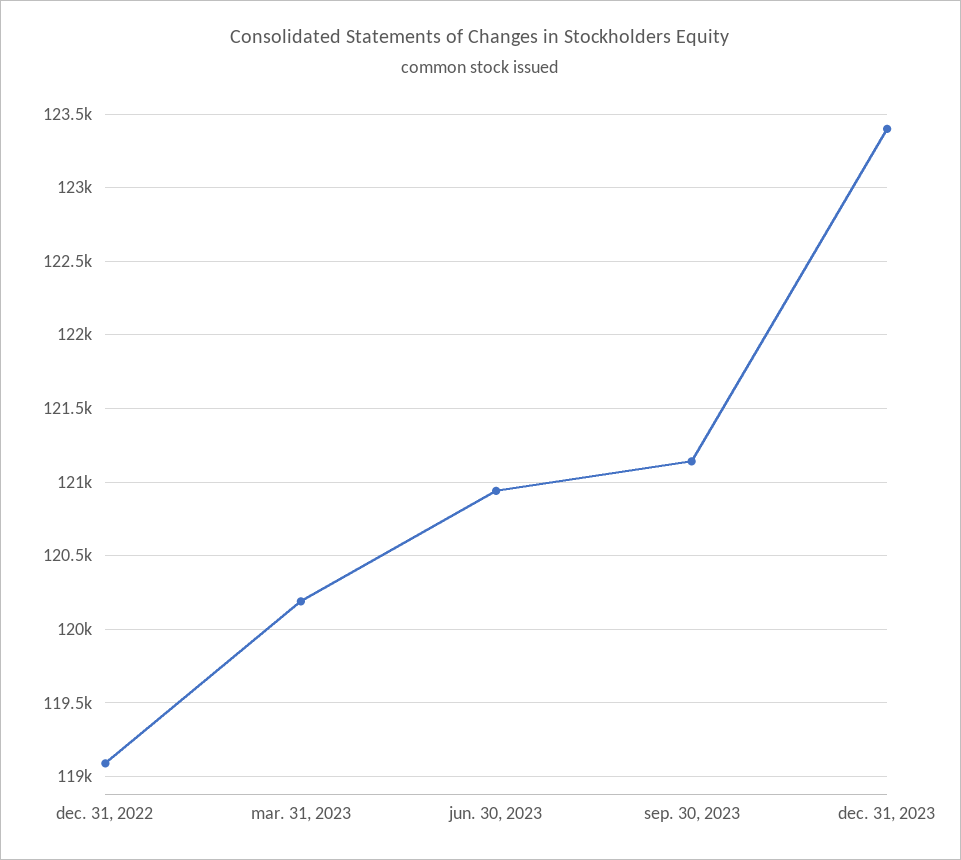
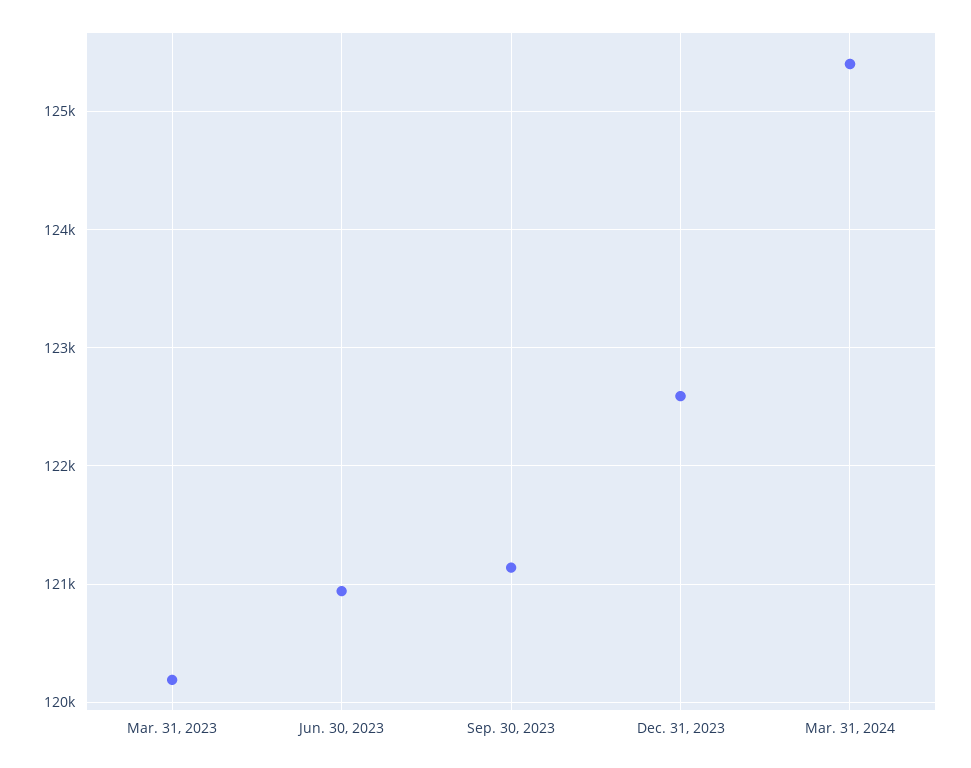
dec. 31, 2022: 119100 -> none
dec. 31, 2023: 123400 -> 122600
Mar. 31, 2024: none -> 125400

